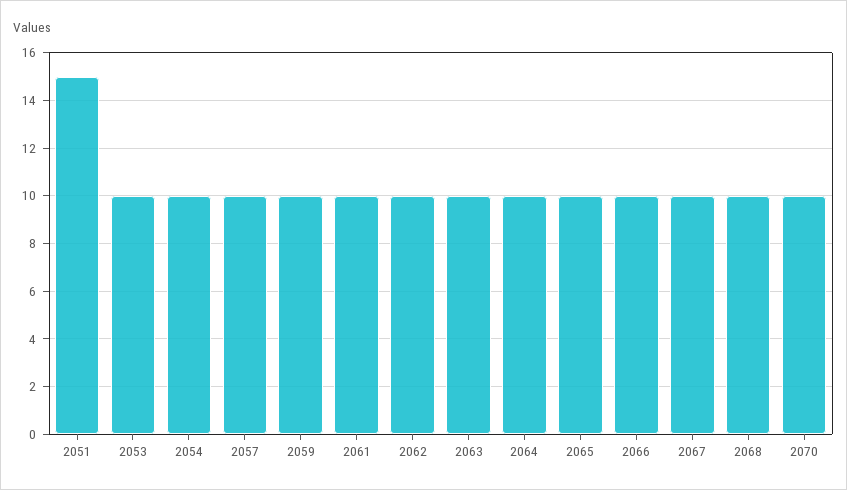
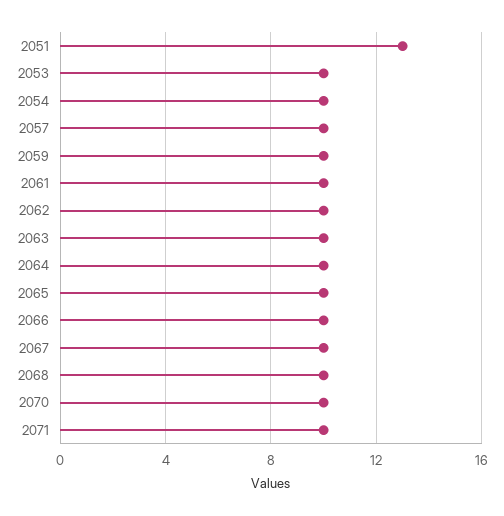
2051: 15 -> 13
2071: none -> 10

